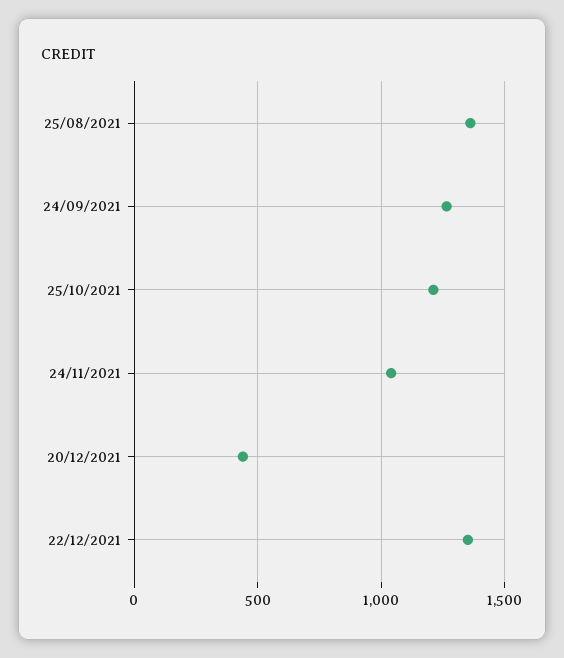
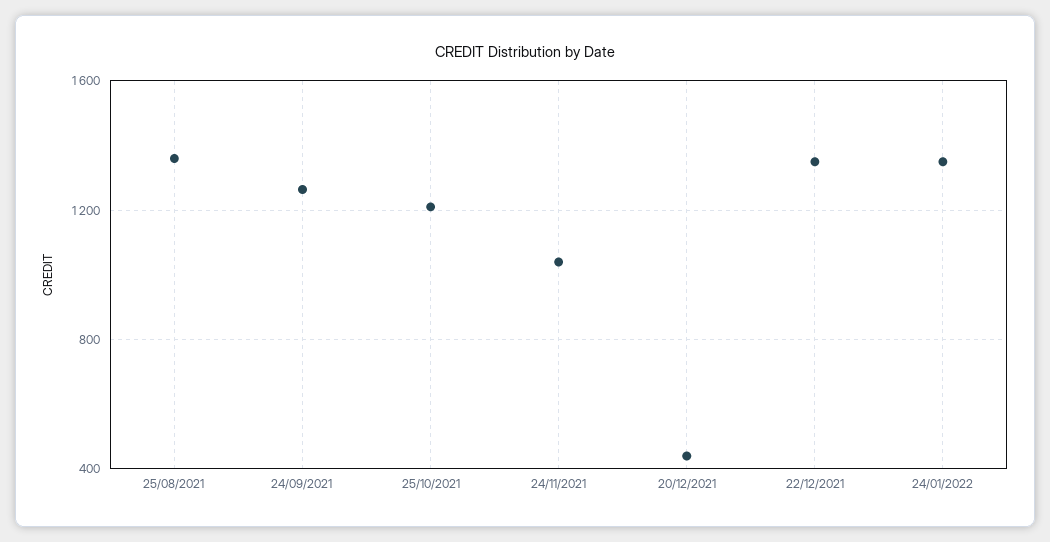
24/01/2022: none -> 1350

